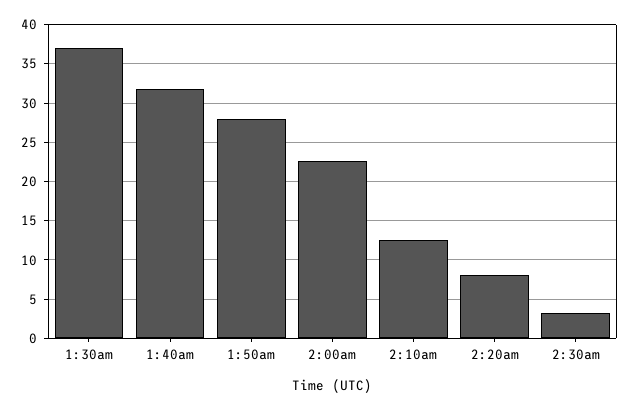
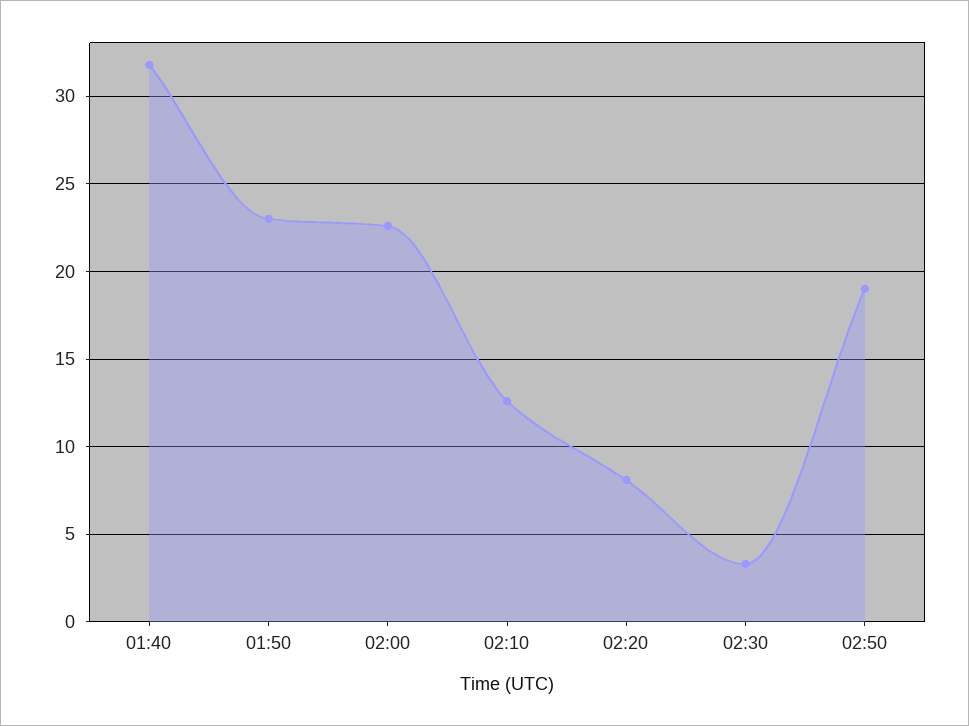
1:30am: 37 -> none
1:50am: 28 -> 23
02:50: none -> 19

